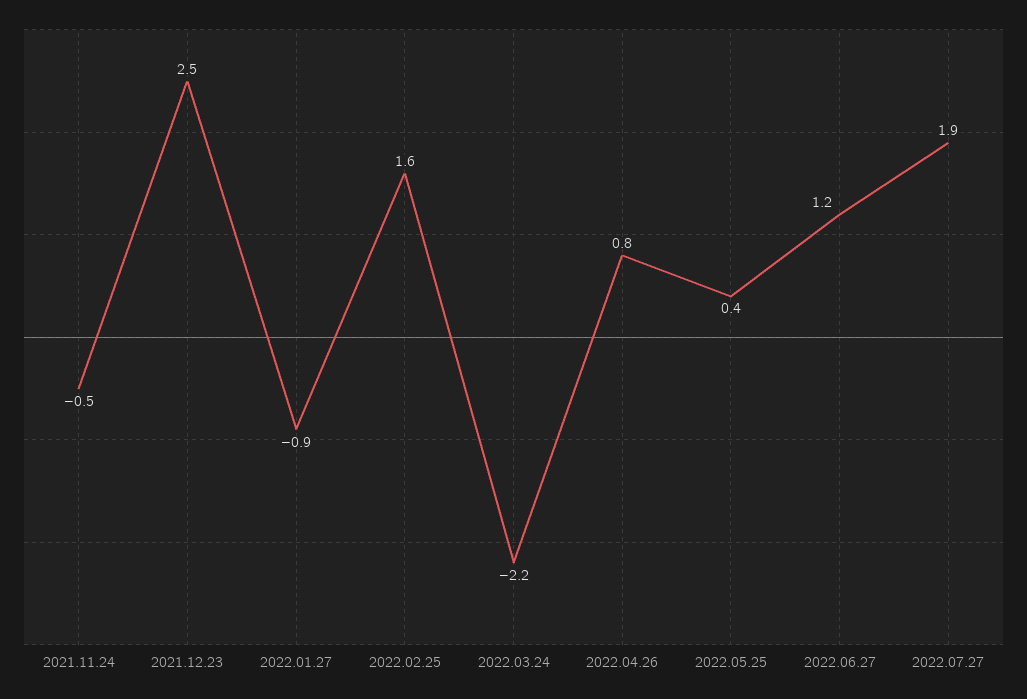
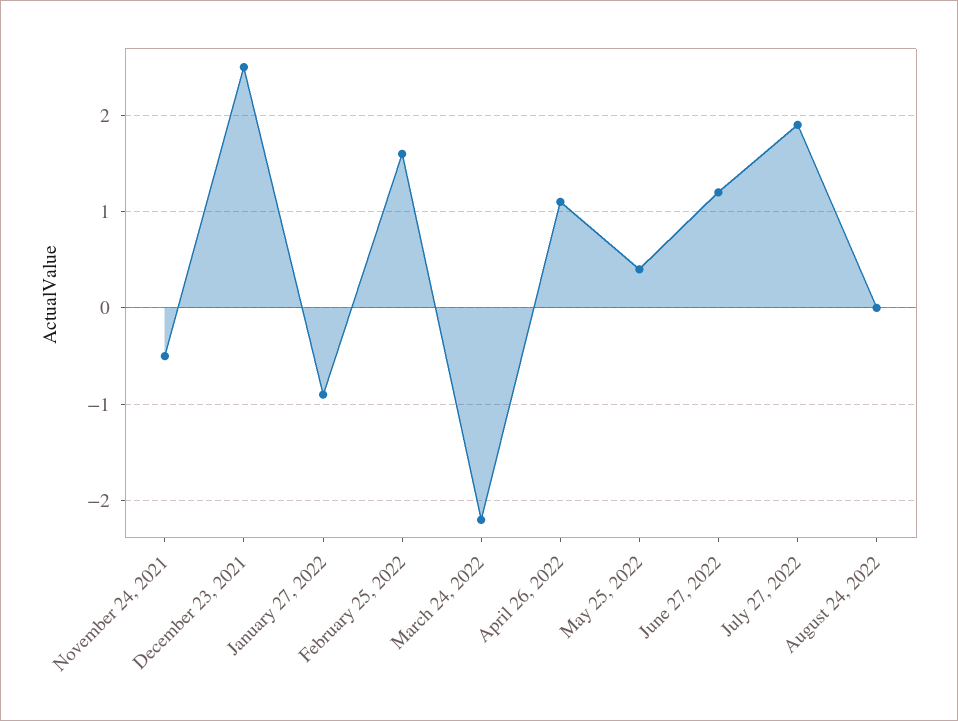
2022.04.26: 0.8 -> 1.1
August 24, 2022: none -> 0

